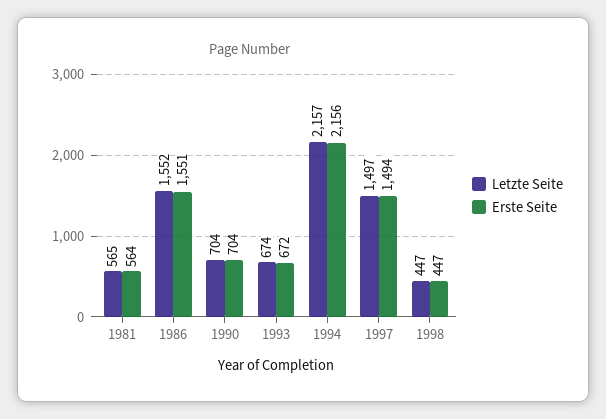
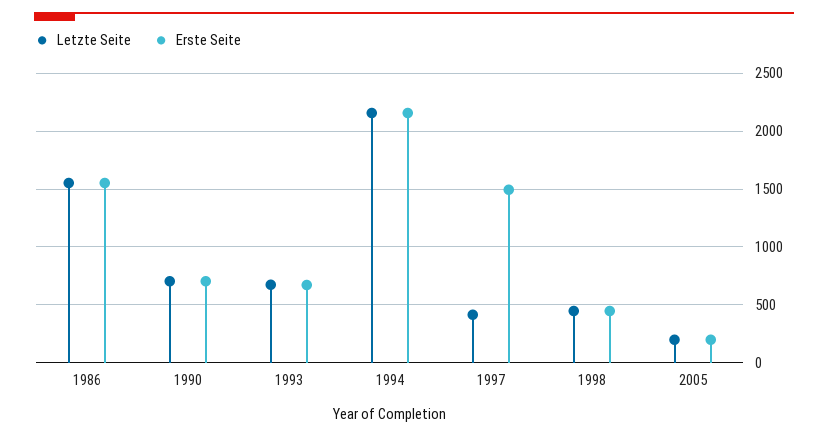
Letzte Seite, 1981: 565 -> none
Erste Seite, 1981: 564 -> none
Letzte Seite, 1997: 1497 -> 400
Letzte Seite, 2005: none -> 200
Erste Seite, 2005: none -> 200

